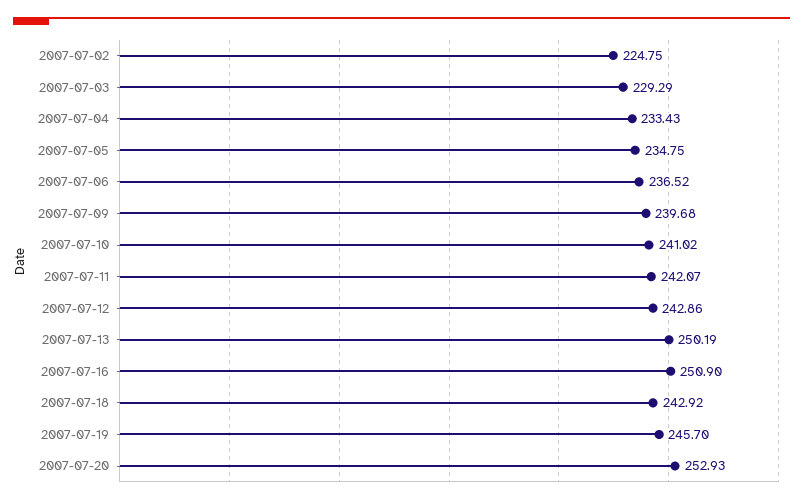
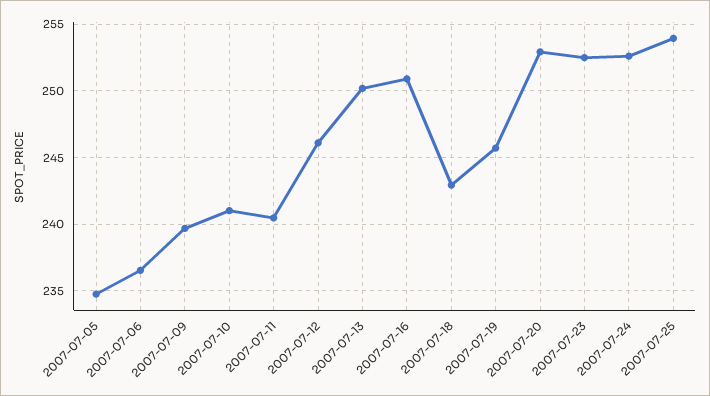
2007-07-02: 224.75 -> none
2007-07-03: 229.29 -> none
2007-07-04: 233.43 -> none
2007-07-11: 242.07 -> 240.5
2007-07-12: 242.86 -> 246
2007-07-23: none -> 252.5
2007-07-24: none -> 252.5
2007-07-25: none -> 254

